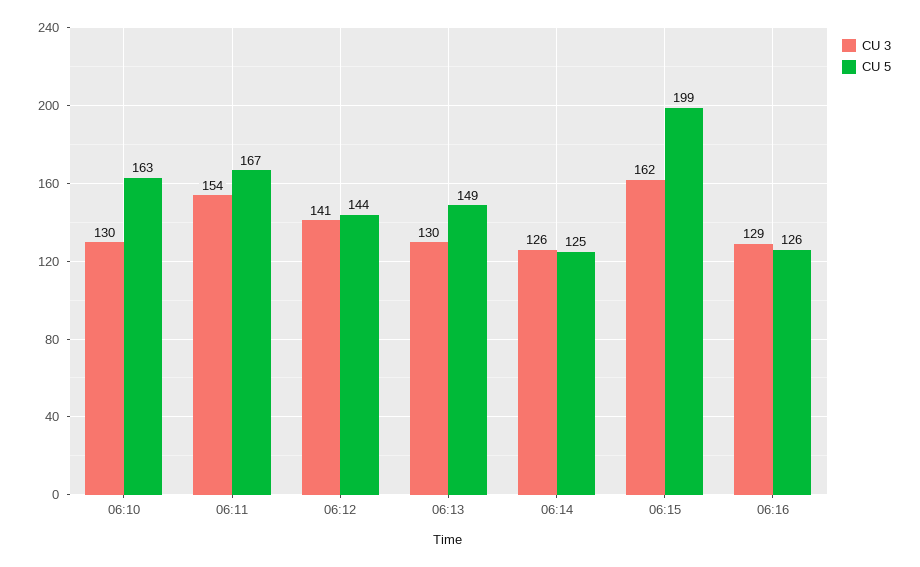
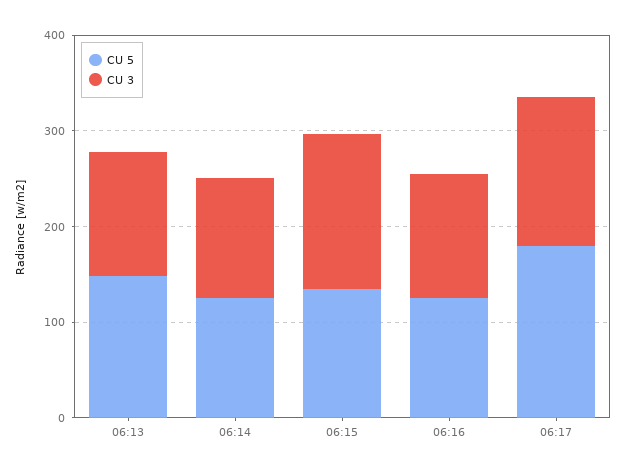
CU 3, 06:10: 130 -> none
CU 5, 06:10: 163 -> none
CU 3, 06:11: 154 -> none
CU 5, 06:11: 167 -> none
CU 3, 06:12: 141 -> none
CU 5, 06:12: 144 -> none
CU 5, 06:15: 199 -> 140
CU 5, 06:17: none -> 180
CU 3, 06:17: none -> 160

